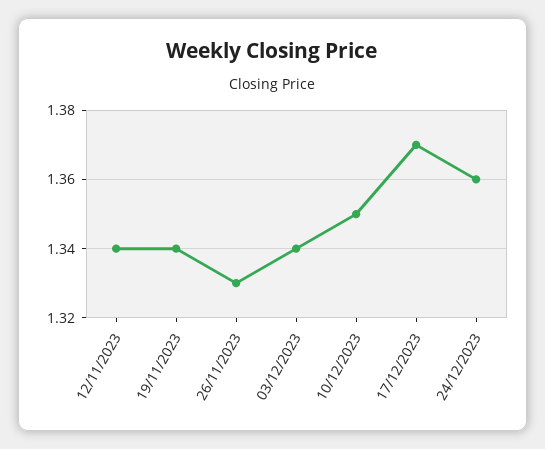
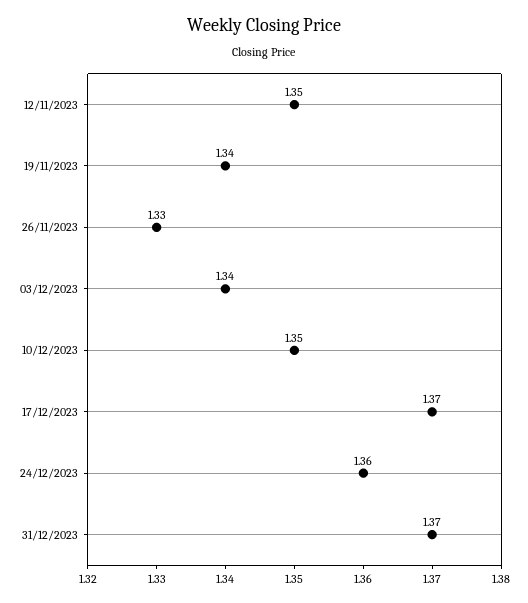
12/11/2023: 1.34 -> 1.35
31/12/2023: none -> 1.37

